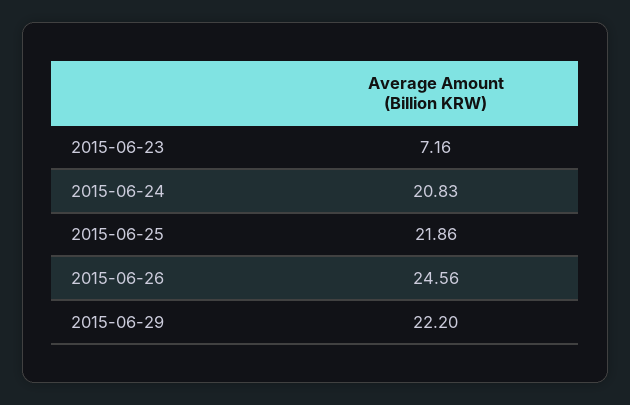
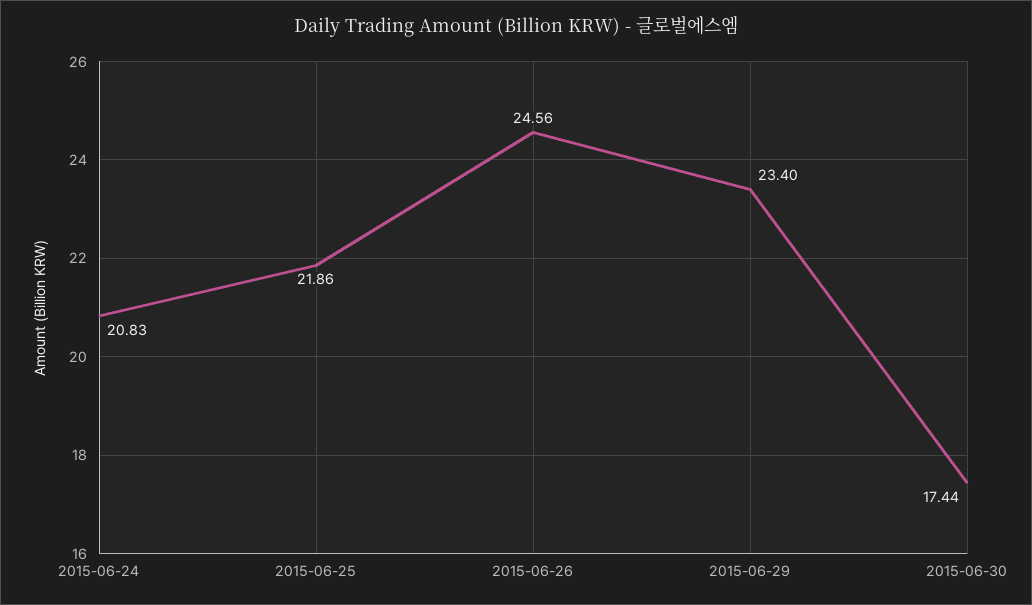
2015-06-23: 7.16 -> none
2015-06-29: 22.2 -> 23.4
2015-06-30: none -> 17.44

